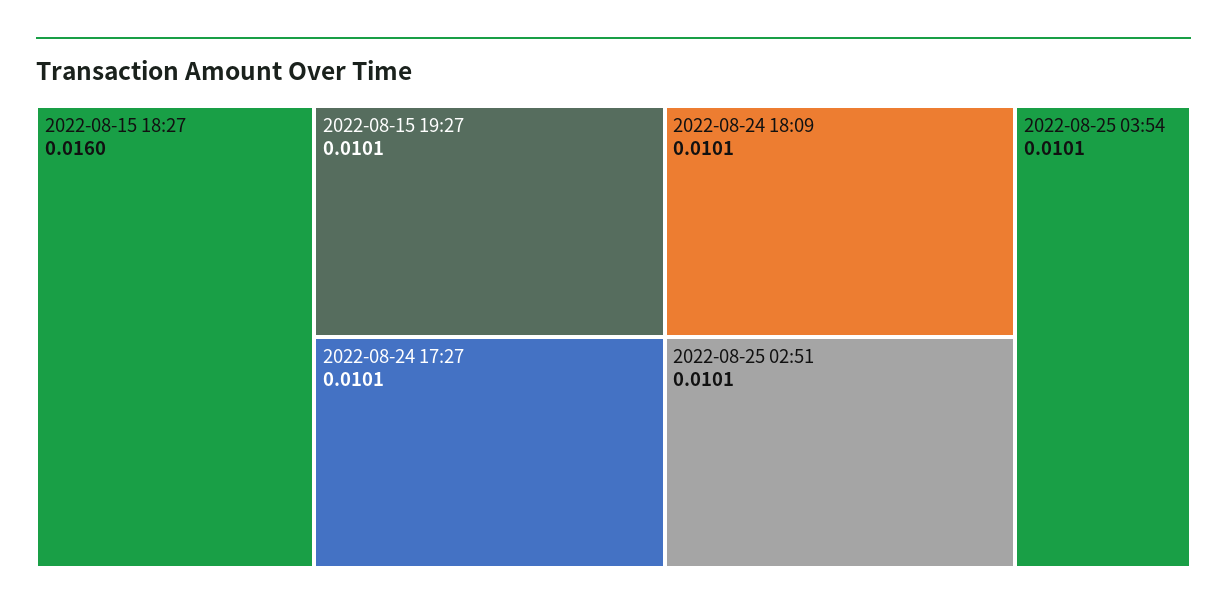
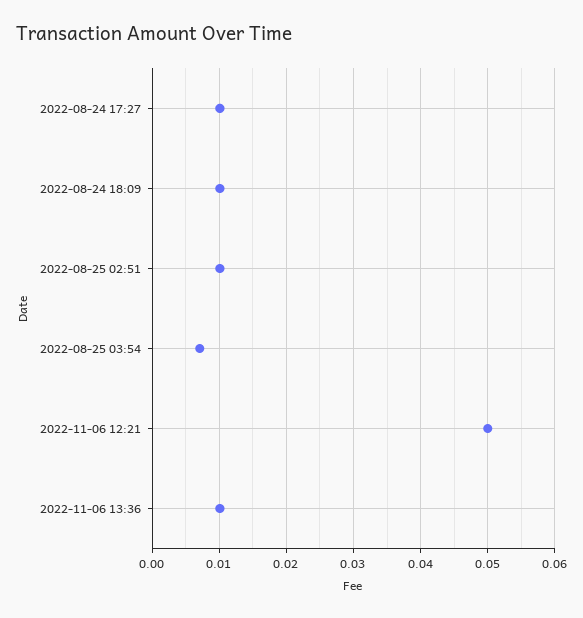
2022-08-15 18:27: 0.016 -> none
2022-08-15 19:27: 0.0101 -> none
2022-08-25 03:54: 0.0101 -> 0.007
2022-11-06 12:21: none -> 0.05
2022-11-06 13:36: none -> 0.01

